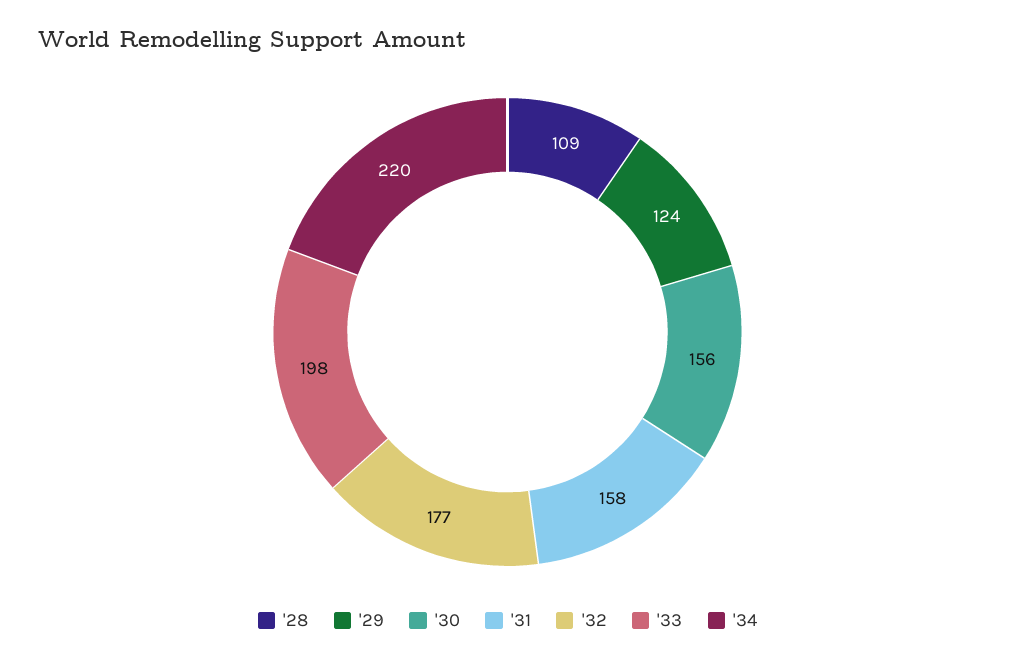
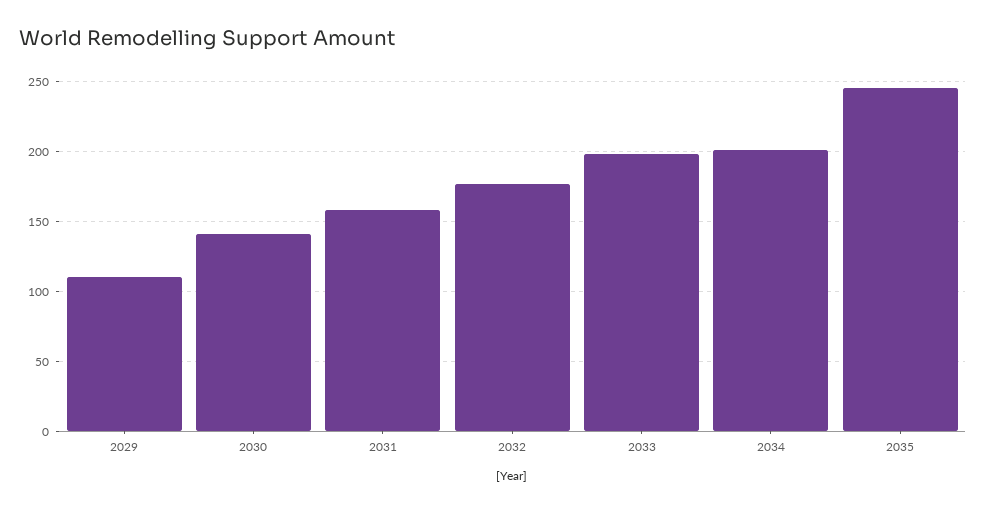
'28: 109 -> none
'29: 124 -> 110
'30: 156 -> 140
'34: 220 -> 200
2035: none -> 245

